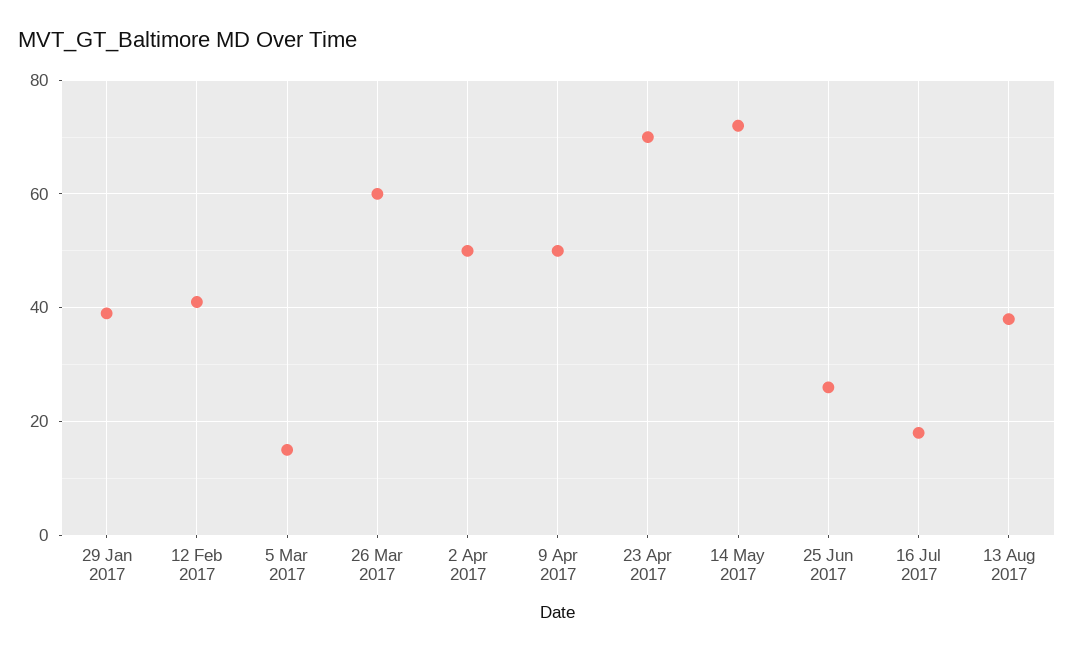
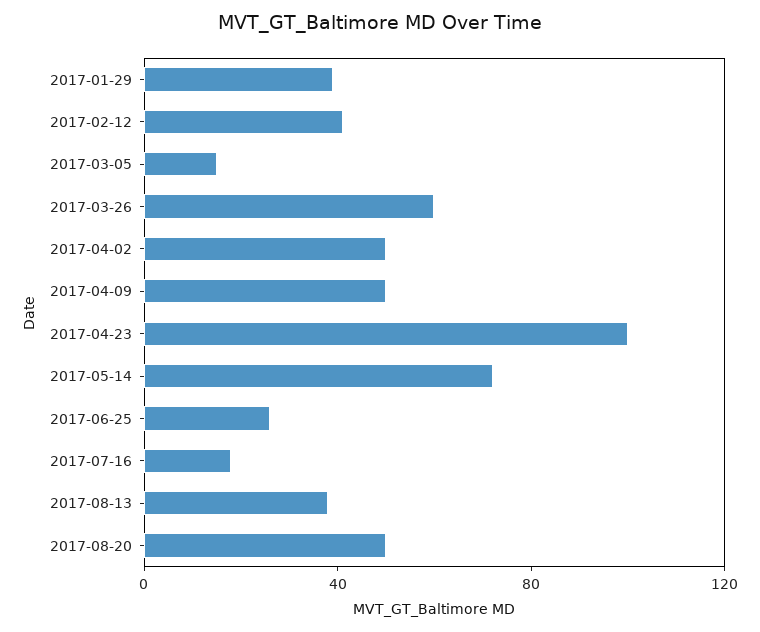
23 Apr 2017: 70 -> 100
2017-08-20: none -> 50

